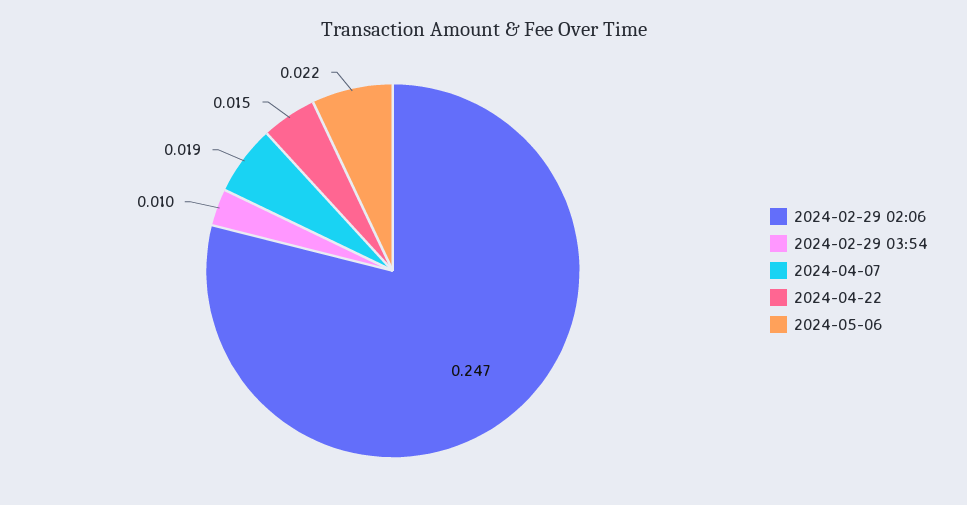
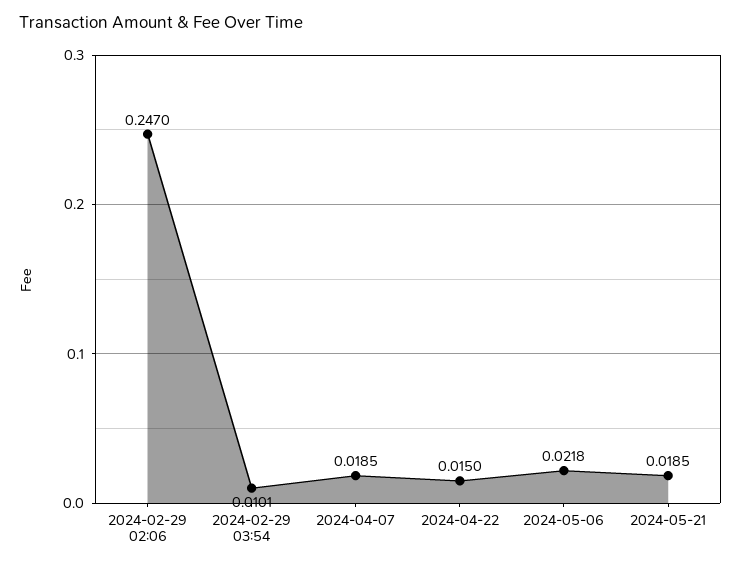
2024-05-21: none -> 0.0185

